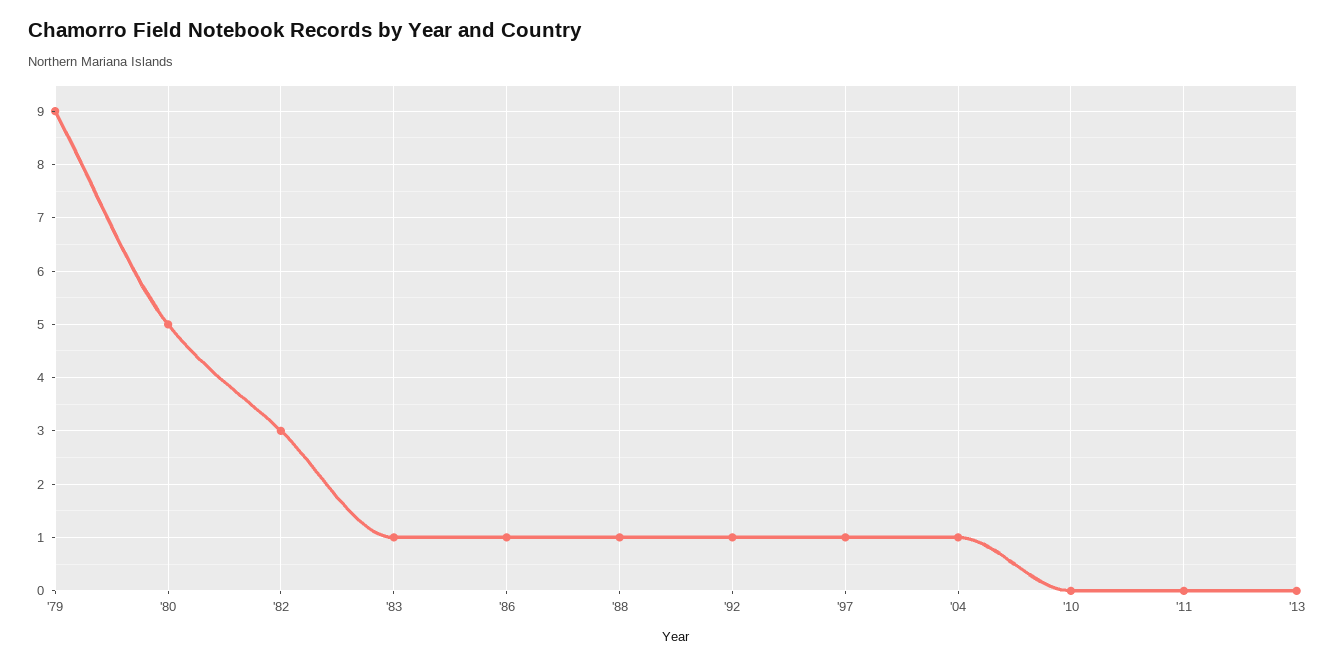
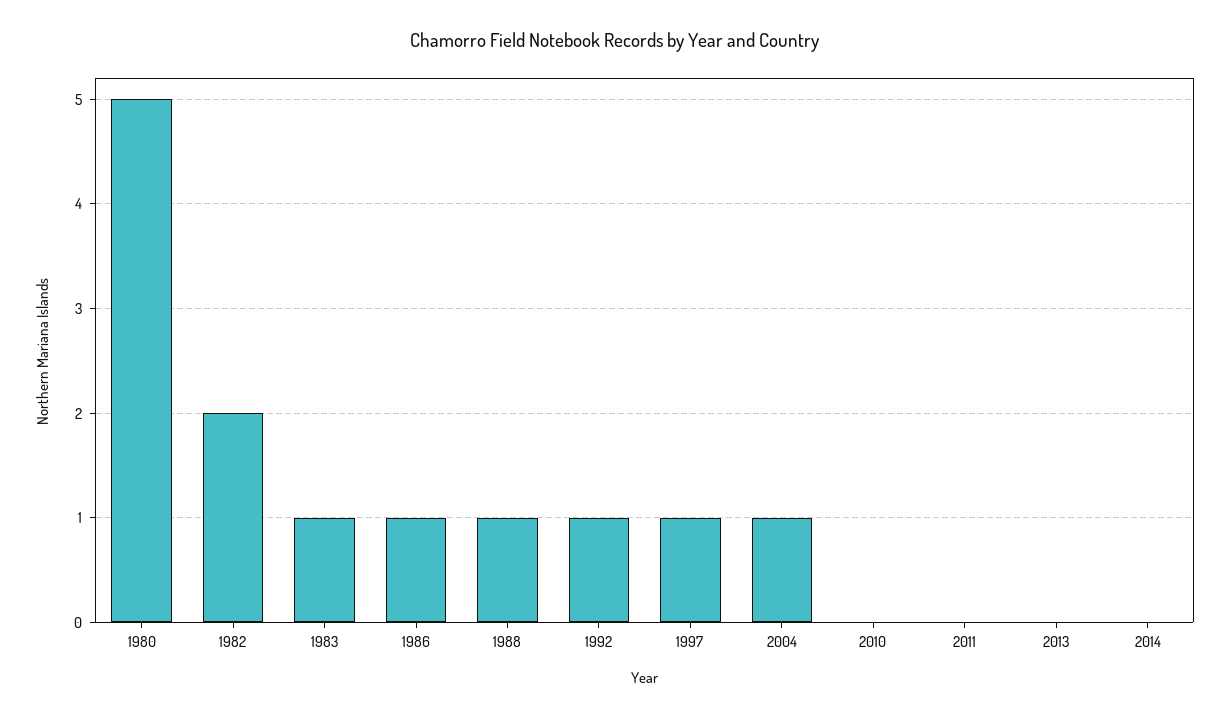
'79: 9 -> none
'82: 3 -> 2
2014: none -> 0

